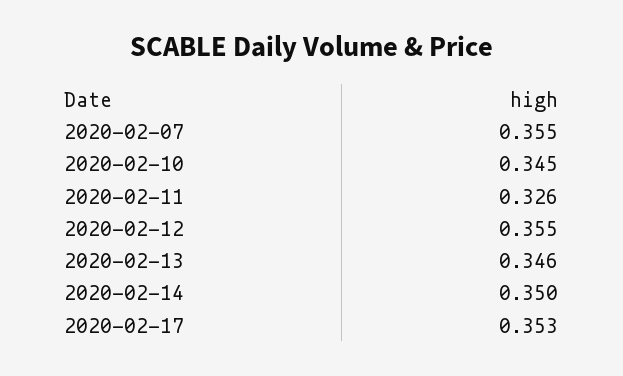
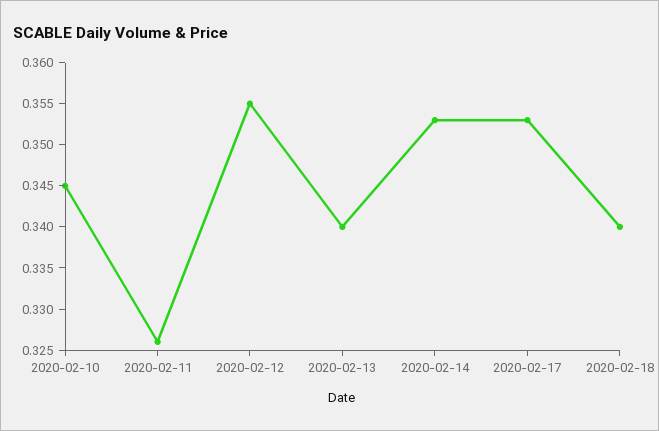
2020-02-07: 0.355 -> none
2020-02-13: 0.346 -> 0.34
2020-02-14: 0.35 -> 0.353
2020-02-18: none -> 0.34

